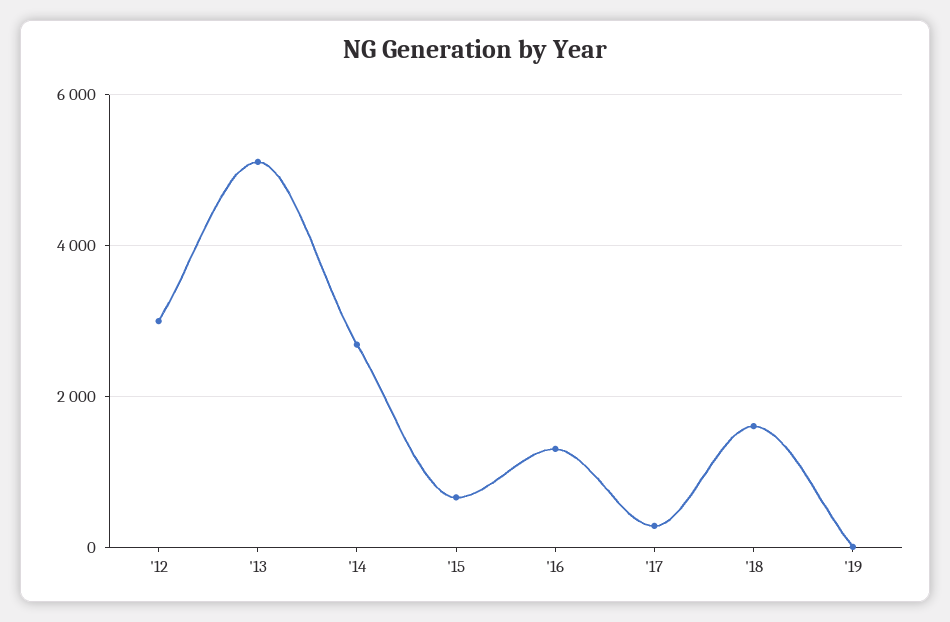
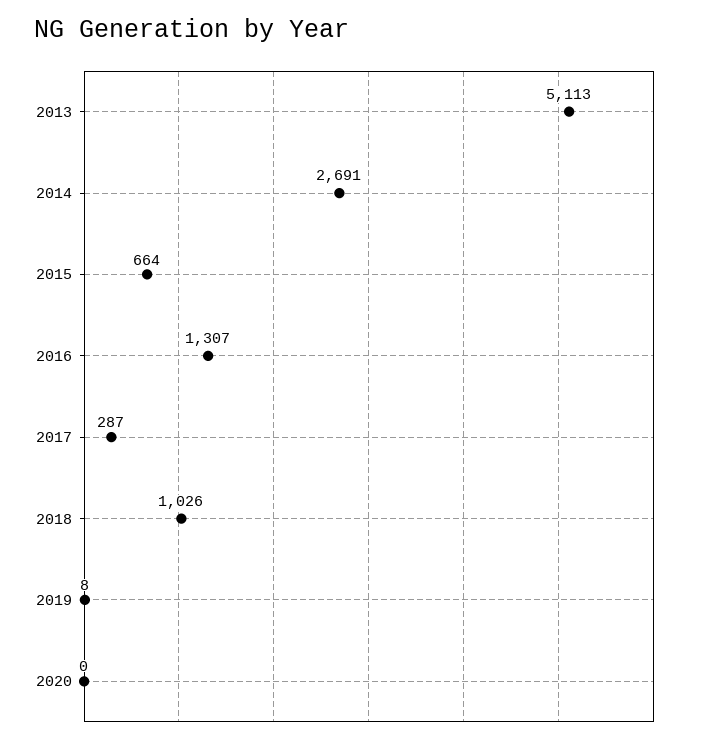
'12: 3000 -> none
'18: 1600 -> 1026
2020: none -> 0

